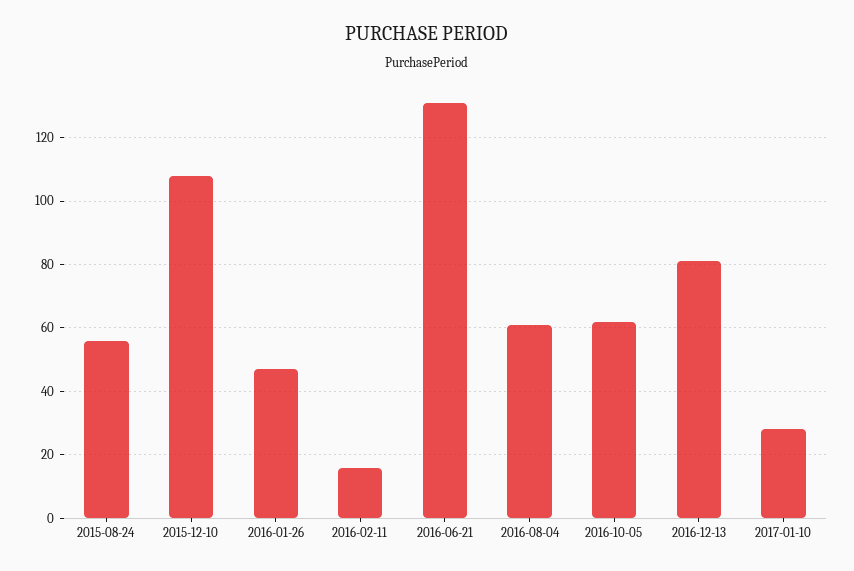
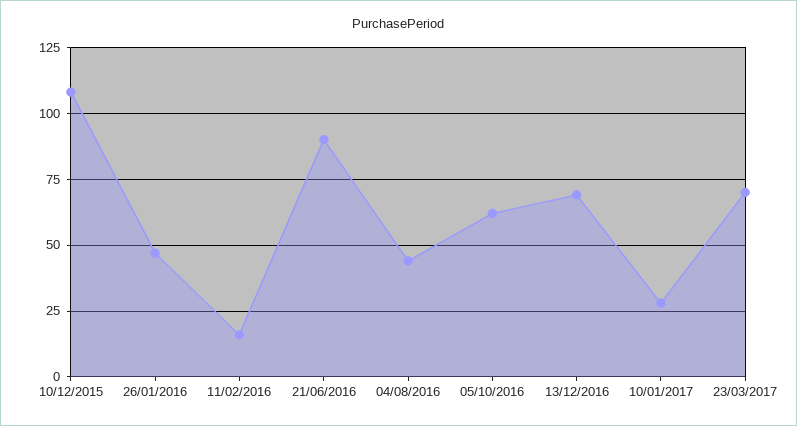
2015-08-24: 55 -> none
2016-06-21: 130 -> 90
2016-08-04: 60 -> 45
2016-12-13: 80 -> 70
23/03/2017: none -> 70

